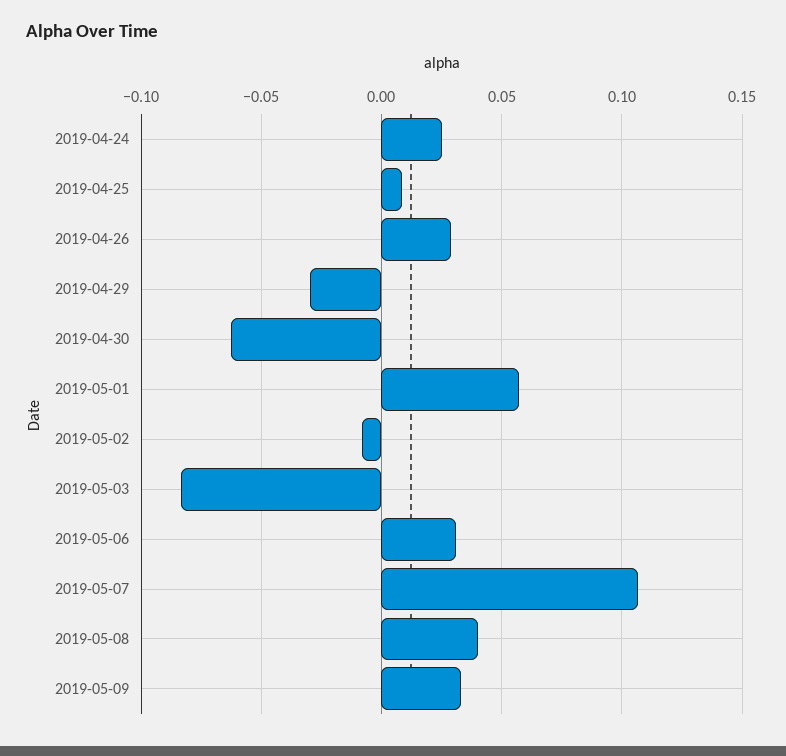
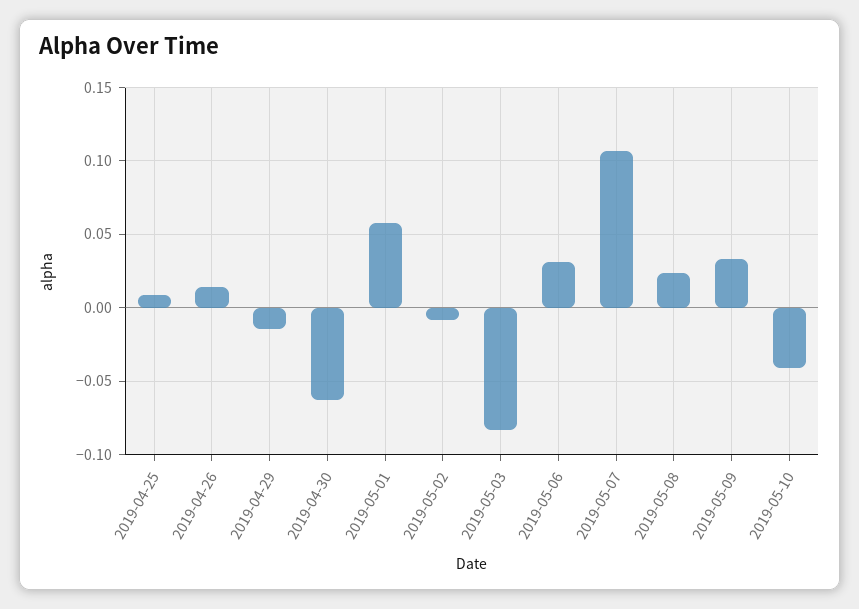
2019-04-24: 0.025 -> none
2019-04-26: 0.03 -> 0.015
2019-04-29: -0.03 -> -0.015
2019-05-08: 0.04 -> 0.025
2019-05-10: none -> -0.04

